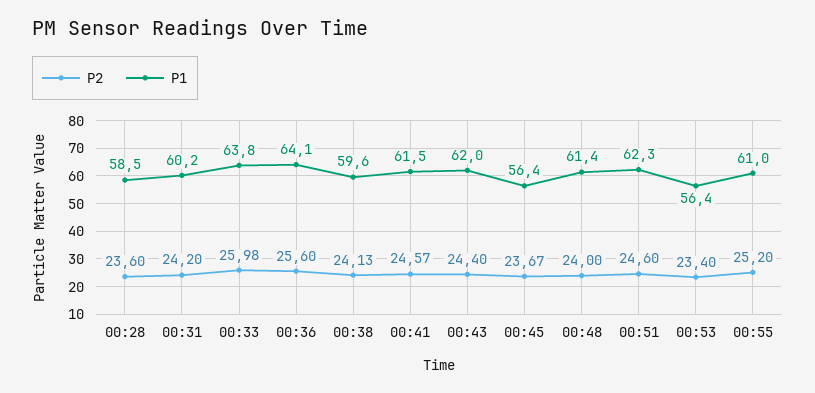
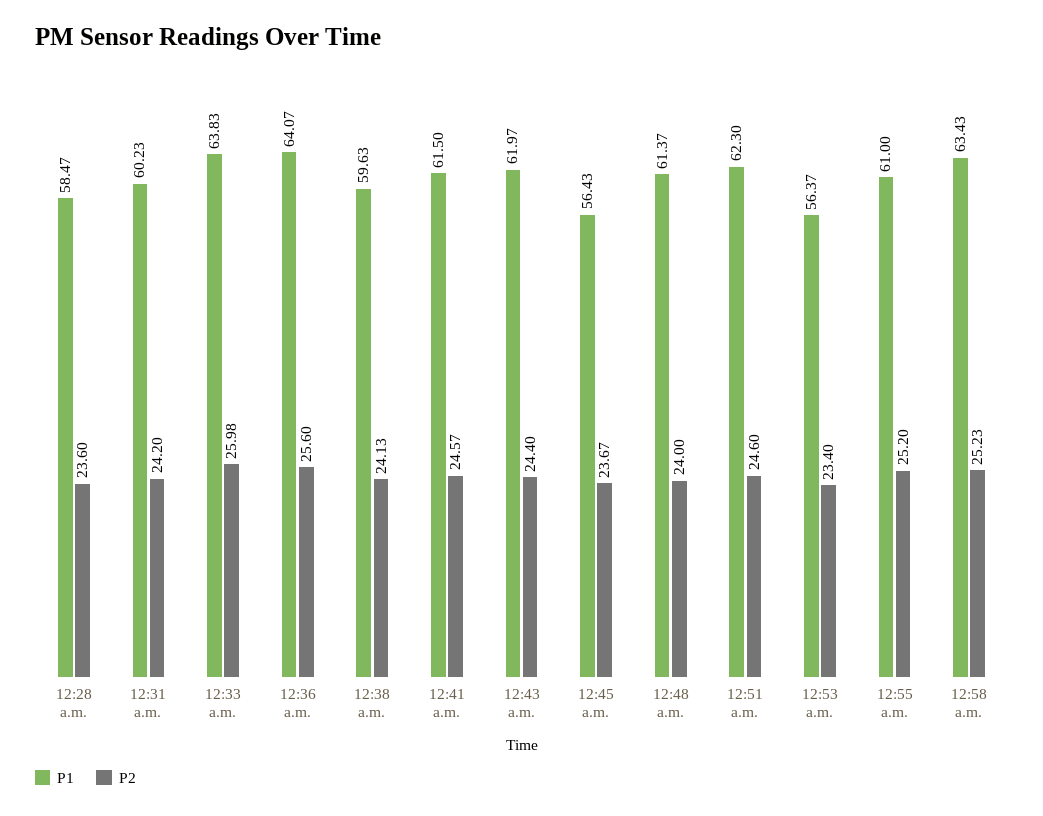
P1, 12:58 a.m.: none -> 63.43
P2, 12:58 a.m.: none -> 25.23

